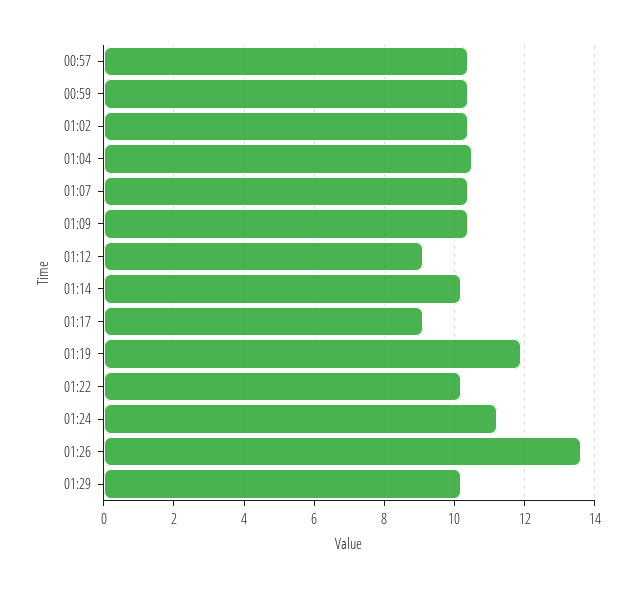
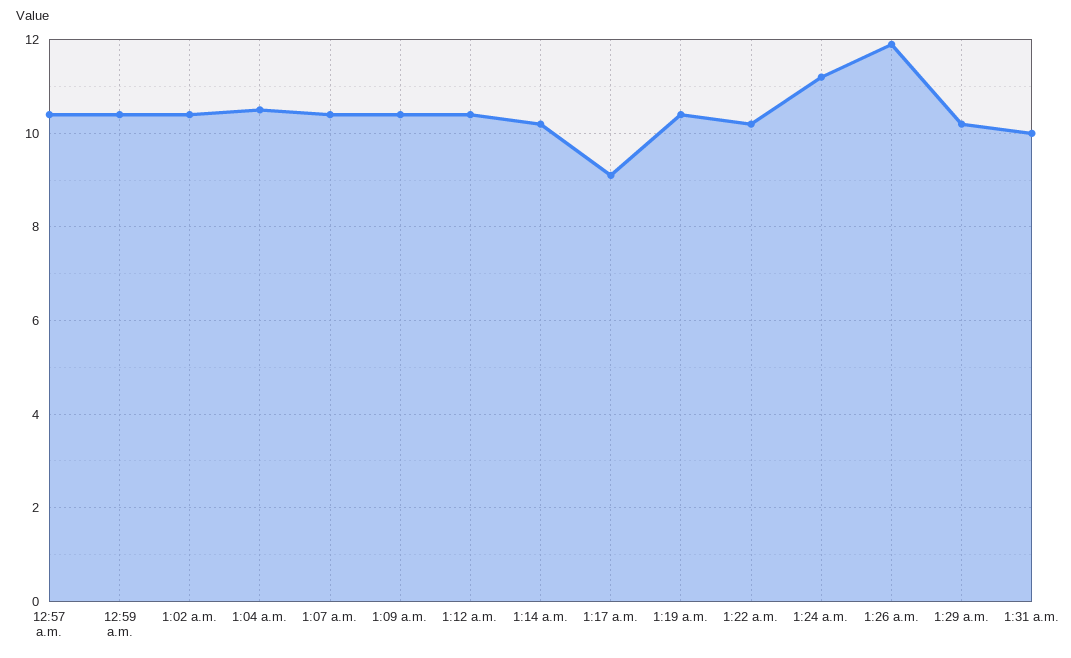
01:12: 9 -> 10.5
01:19: 12 -> 10.5
01:26: 13.5 -> 12
1:31 a.m.: none -> 10

